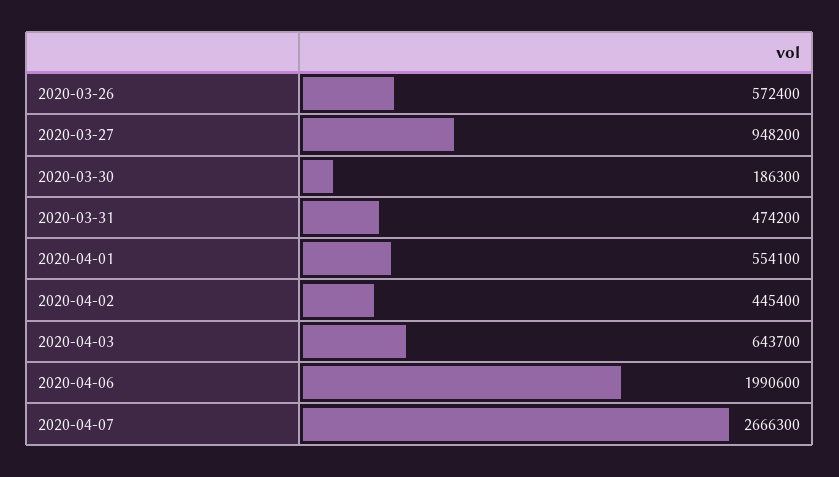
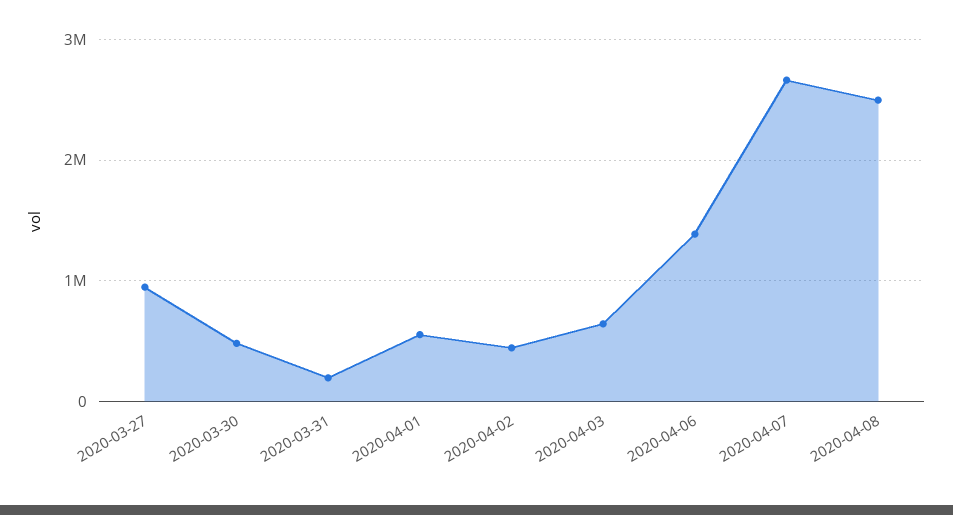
2020-03-26: 572400 -> none
2020-03-30: 186300 -> 500000
2020-03-31: 474200 -> 200000
2020-04-06: 1990600 -> 1400000
2020-04-08: none -> 2500000

